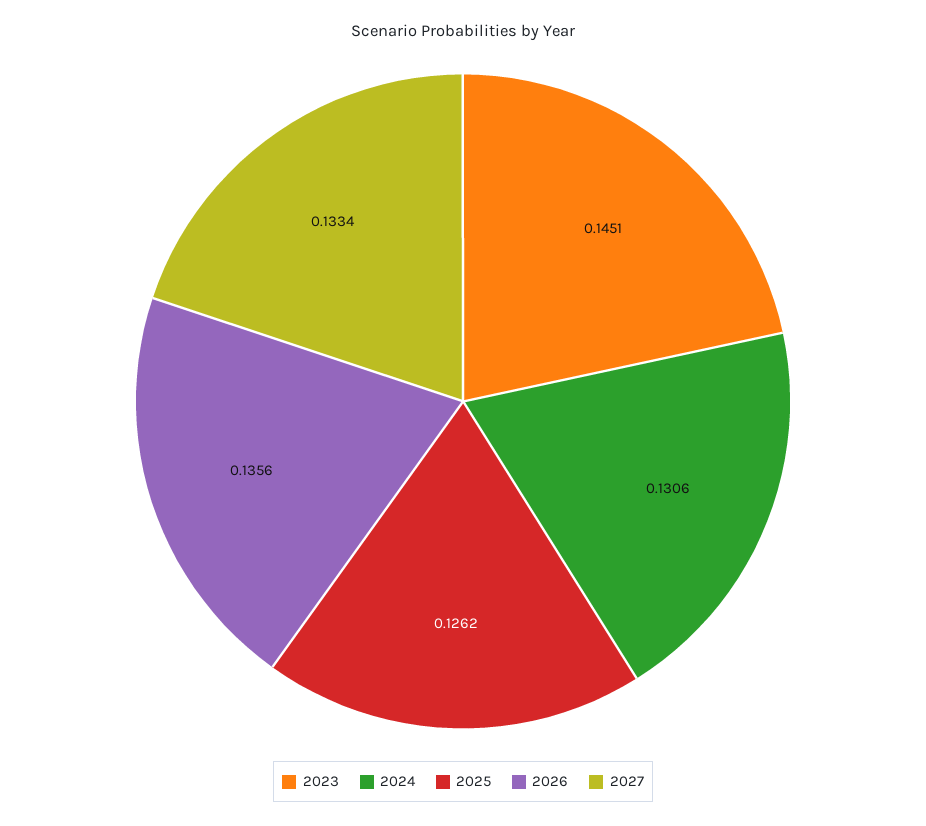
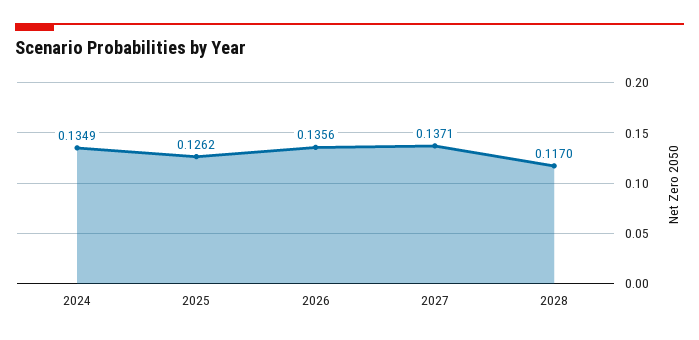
2023: 0.1451 -> none
2024: 0.1306 -> 0.1349
2027: 0.1334 -> 0.1371
2028: none -> 0.117

